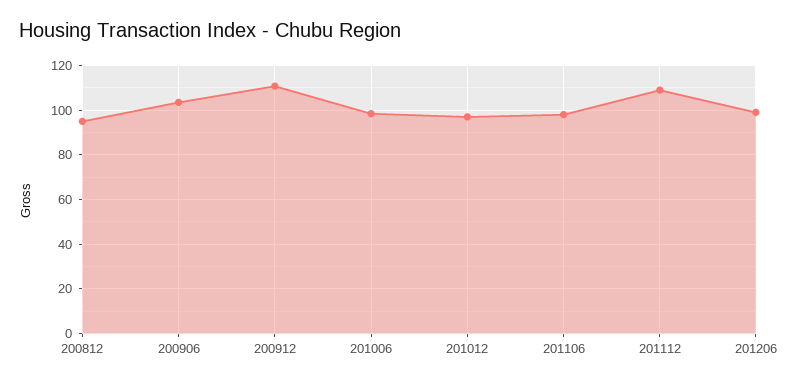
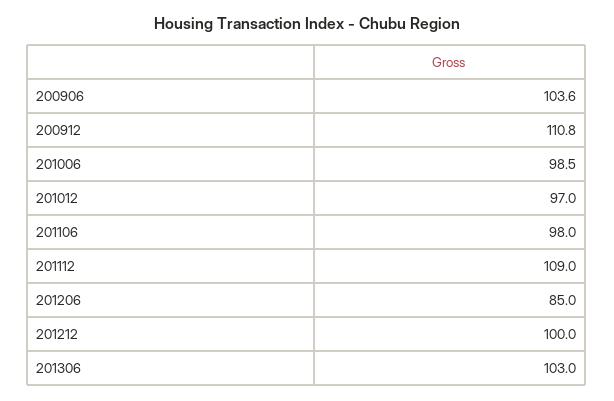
200812: 95 -> none
201206: 100 -> 85
201212: none -> 100
201306: none -> 103

